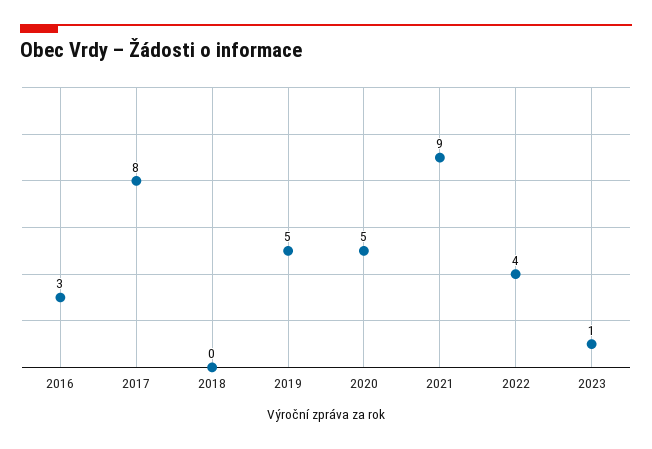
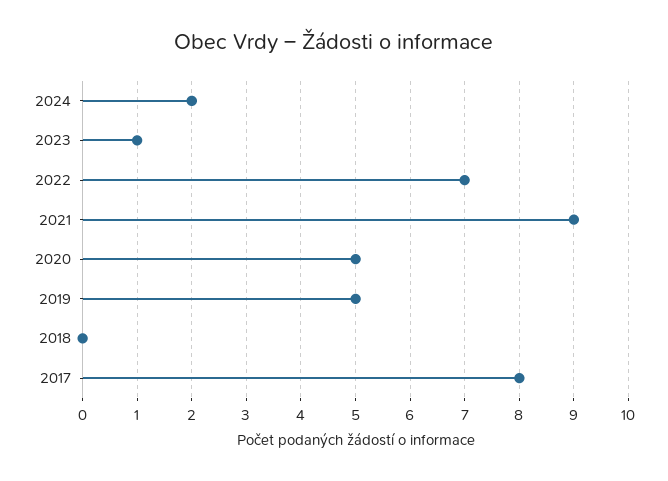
2016: 3 -> none
2022: 4 -> 7
2024: none -> 2

